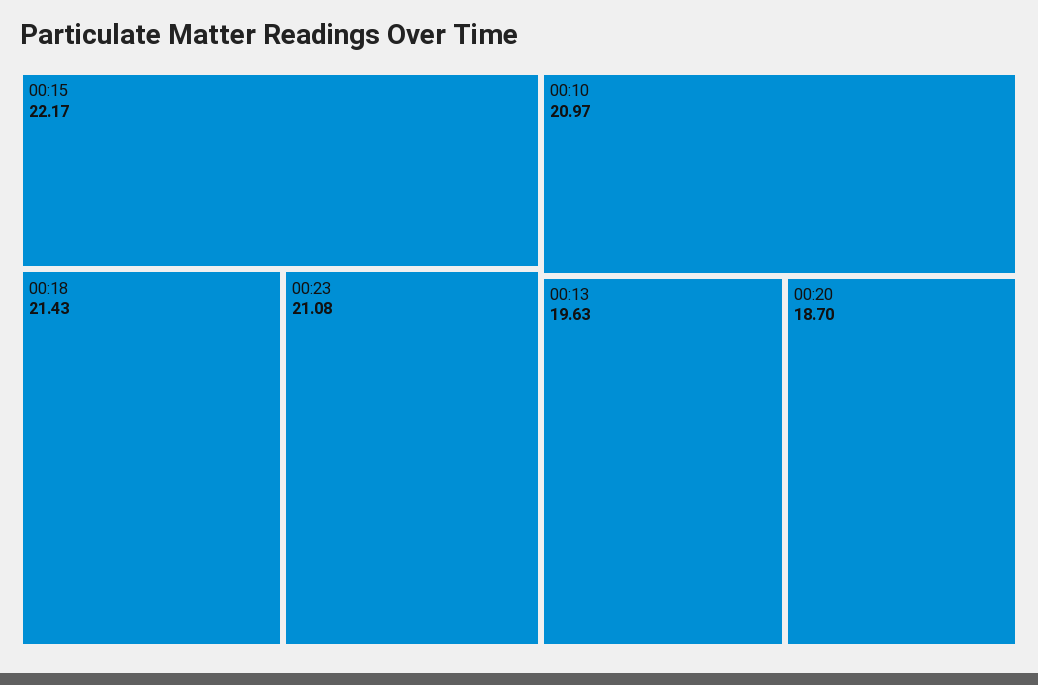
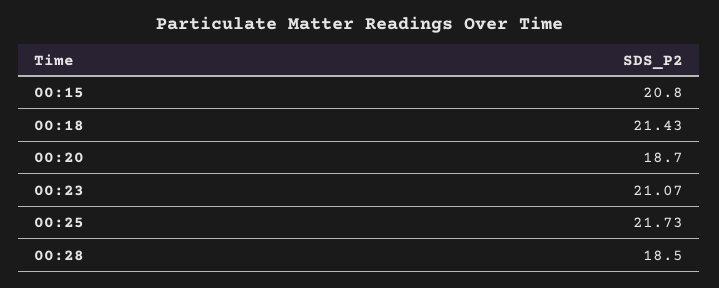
00:15: 22.17 -> 20.8
00:23: 21.08 -> 21.07
00:10: 20.97 -> none
00:13: 19.63 -> none
00:25: none -> 21.73
00:28: none -> 18.5

